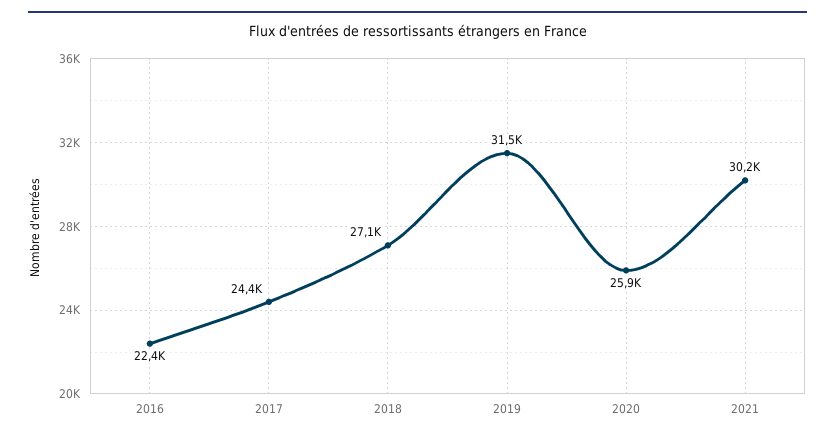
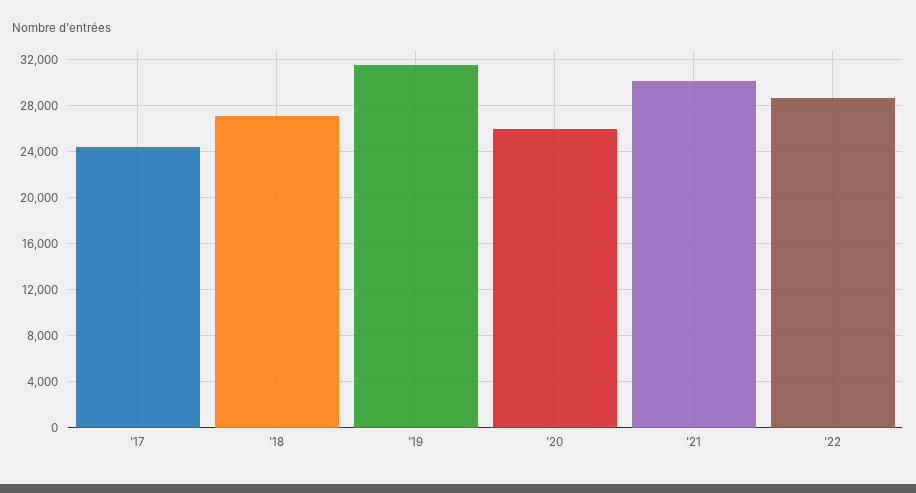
2016: 22400 -> none
'22: none -> 29000

